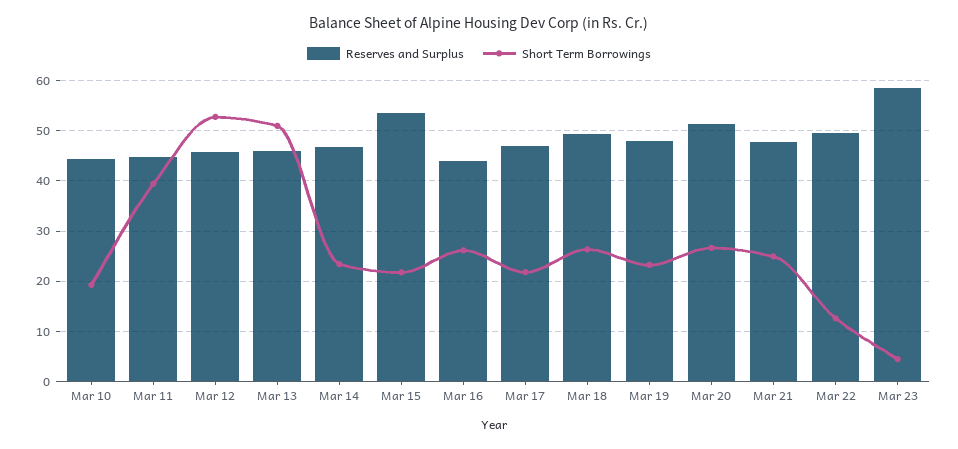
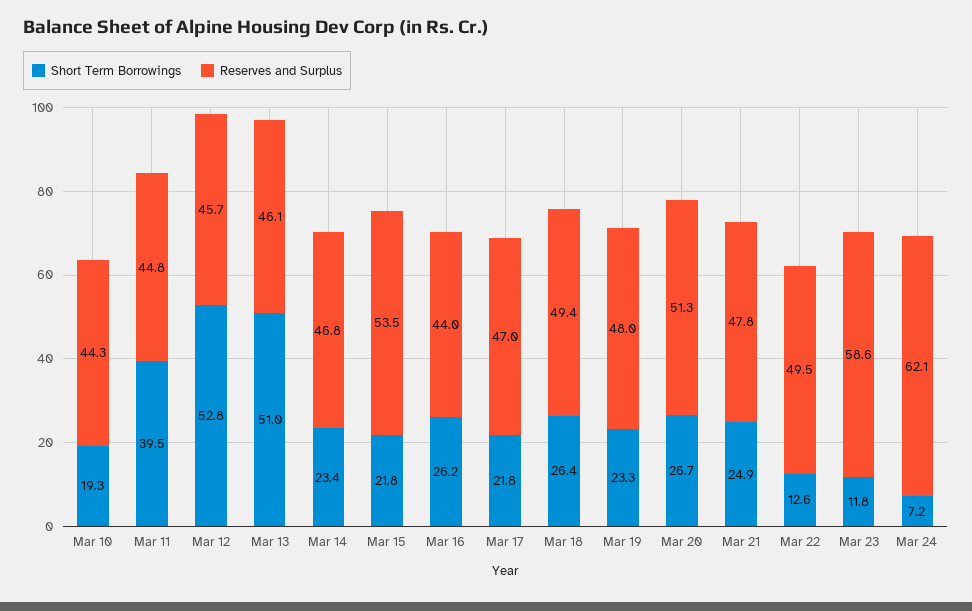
Short Term Borrowings, Mar 23: 4 -> 11.8
Short Term Borrowings, Mar 24: none -> 7.2
Reserves and Surplus, Mar 24: none -> 62.1

